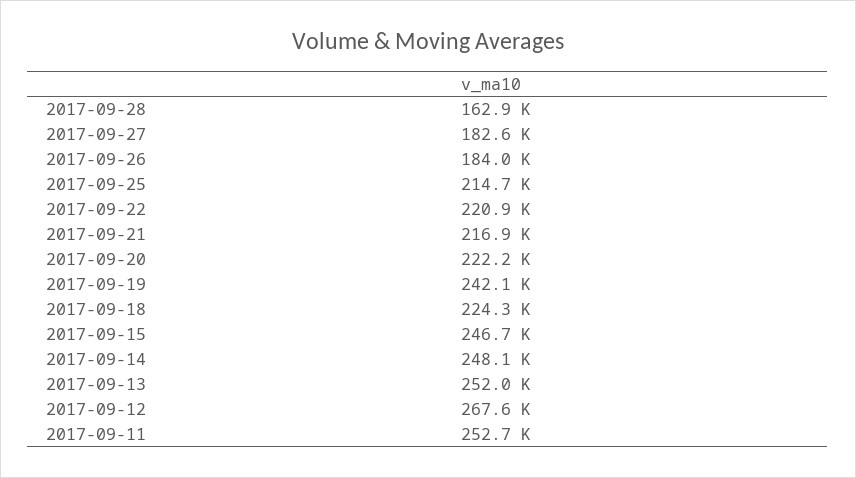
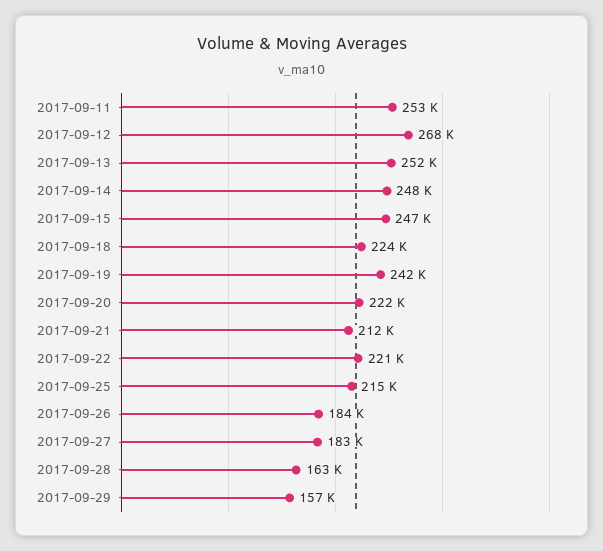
2017-09-21: 216900 -> 212000
2017-09-29: none -> 157000

